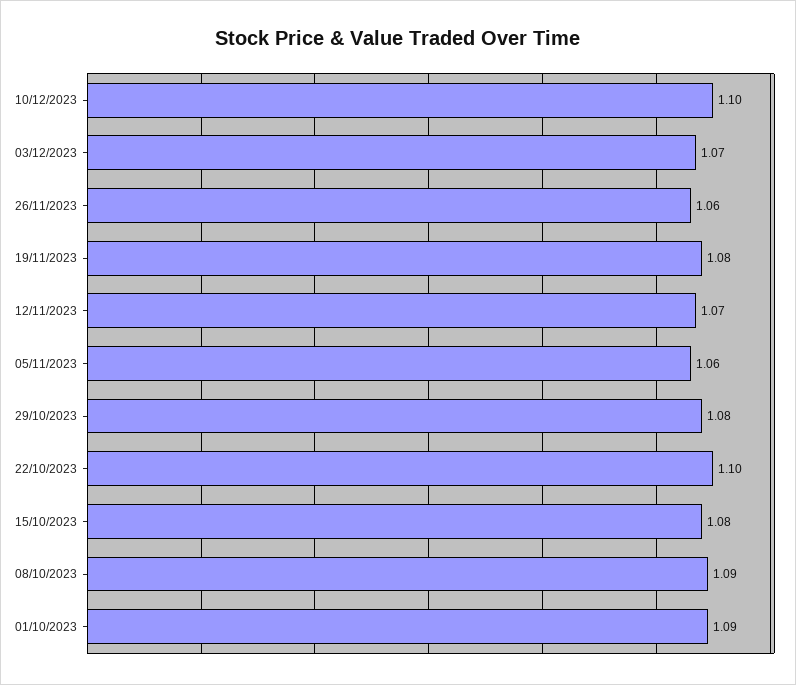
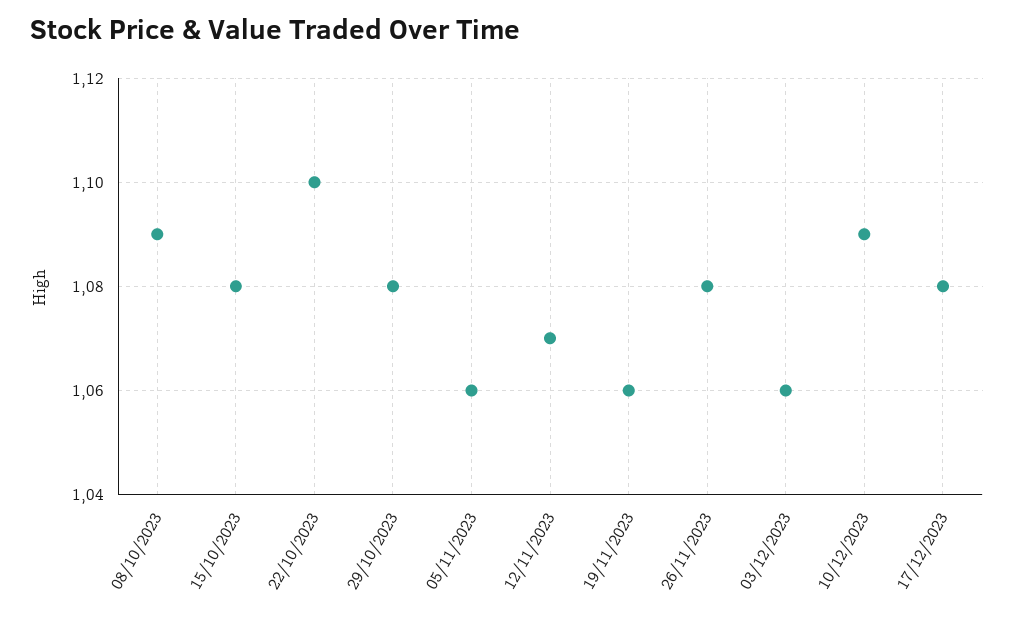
10/12/2023: 1.1 -> 1.09
03/12/2023: 1.07 -> 1.06
26/11/2023: 1.06 -> 1.08
19/11/2023: 1.08 -> 1.06
01/10/2023: 1.09 -> none
17/12/2023: none -> 1.08

